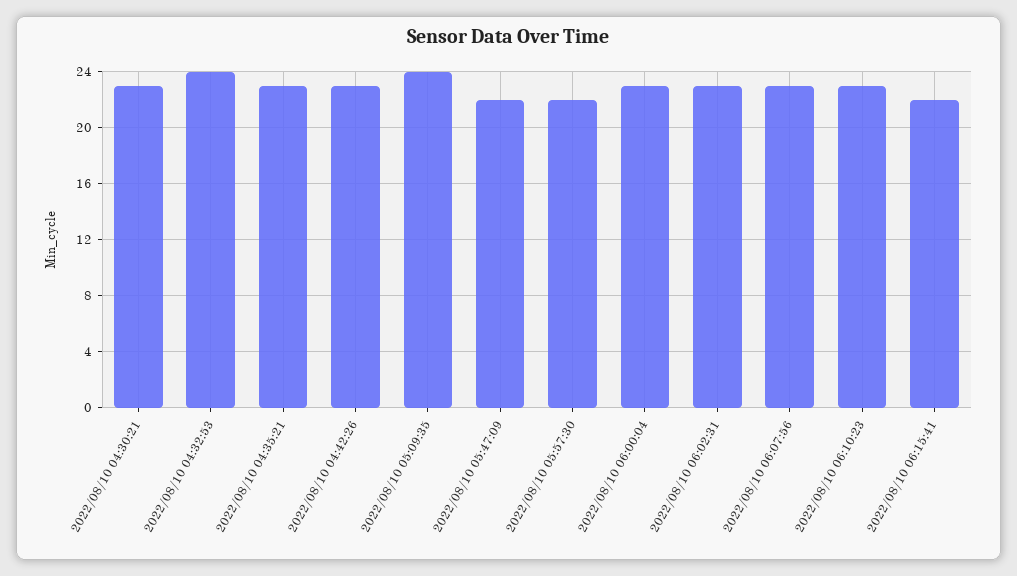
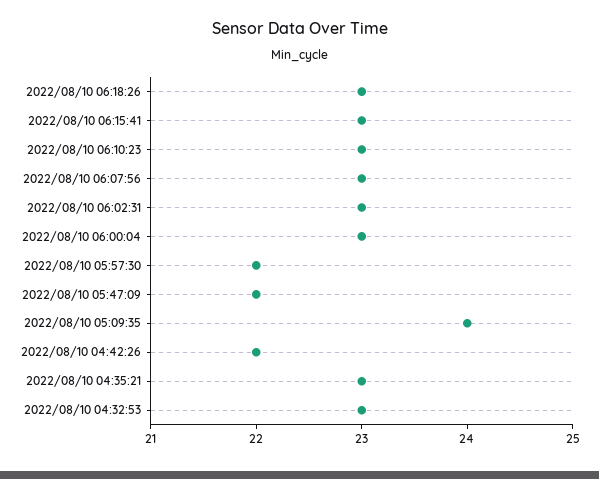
2022/08/10 04:30:21: 23 -> none
2022/08/10 04:32:53: 24 -> 23
2022/08/10 04:42:26: 23 -> 22
2022/08/10 06:15:41: 22 -> 23
2022/08/10 06:18:26: none -> 23

